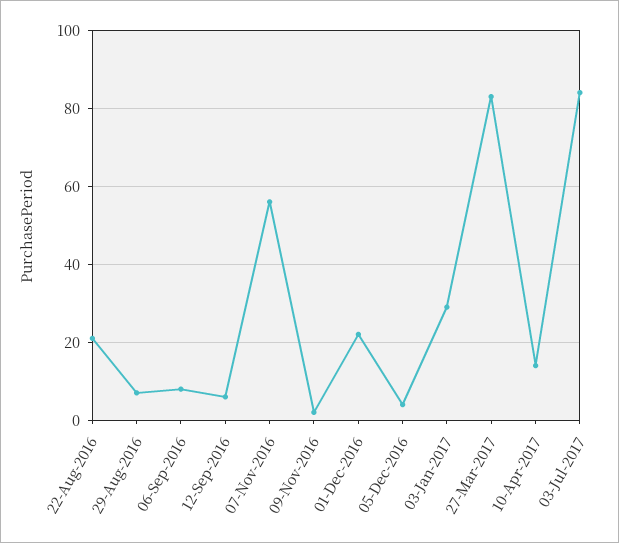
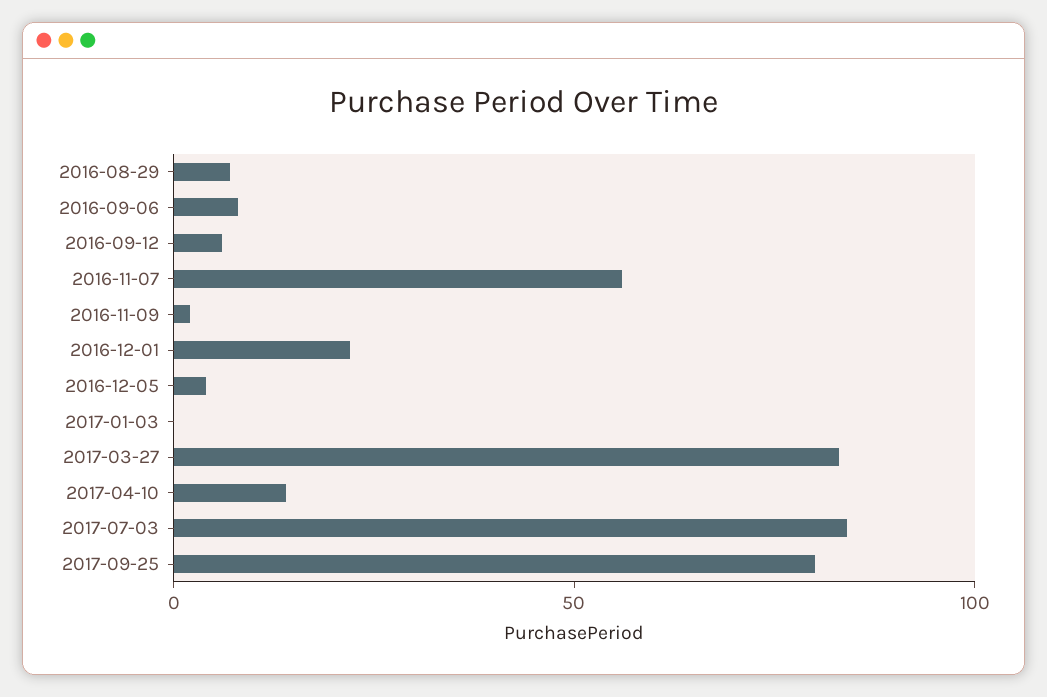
22-Aug-2016: 20 -> none
03-Jan-2017: 30 -> 0
2017-09-25: none -> 80

